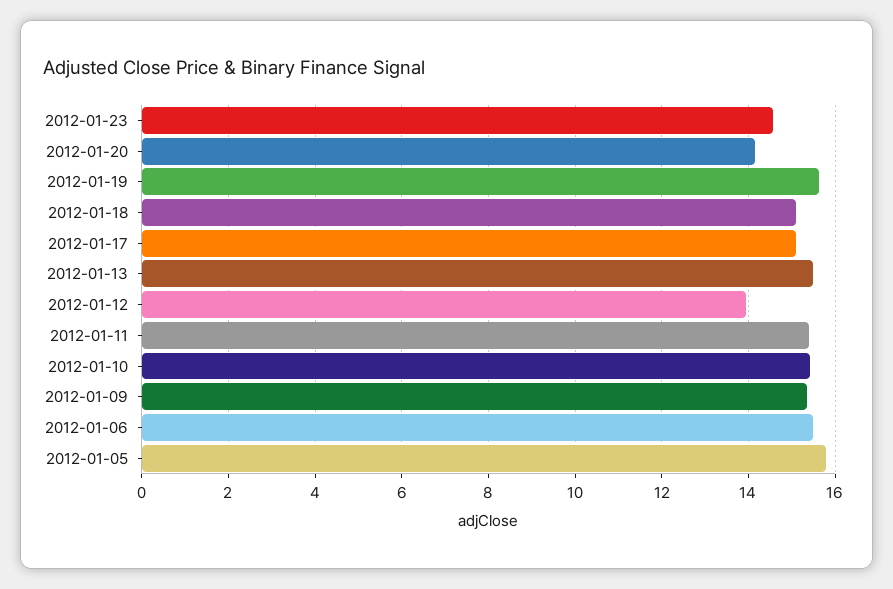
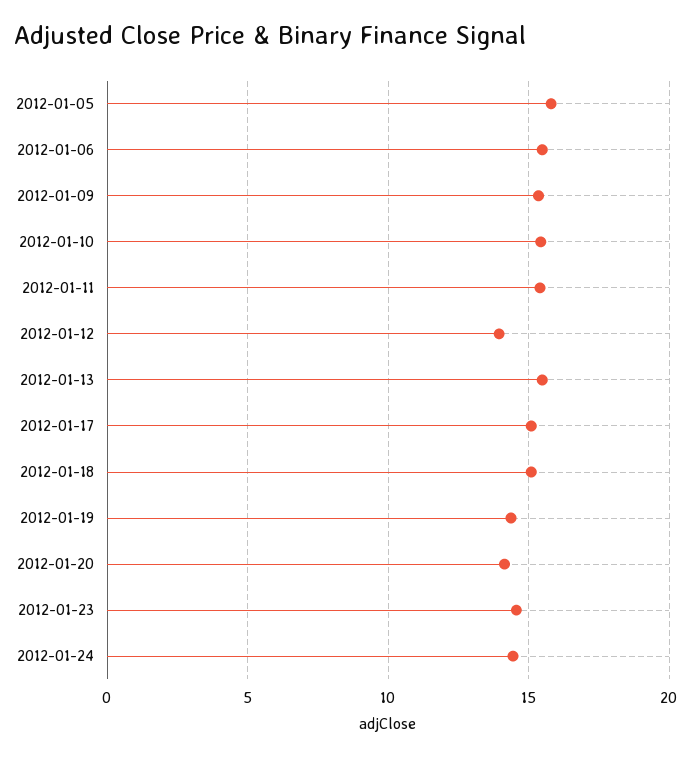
2012-01-19: 15.6 -> 14.5
2012-01-24: none -> 14.5

